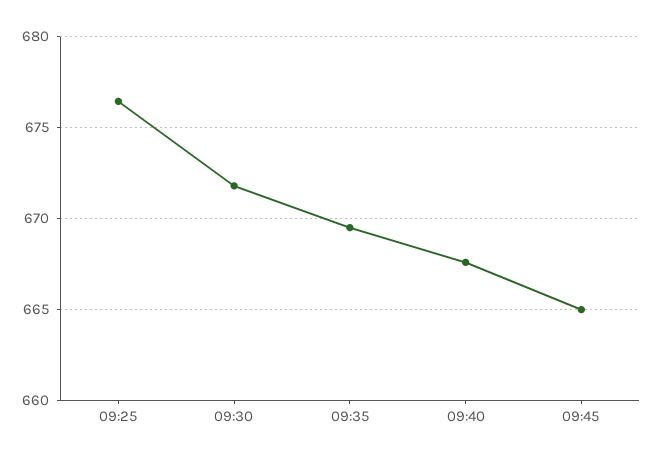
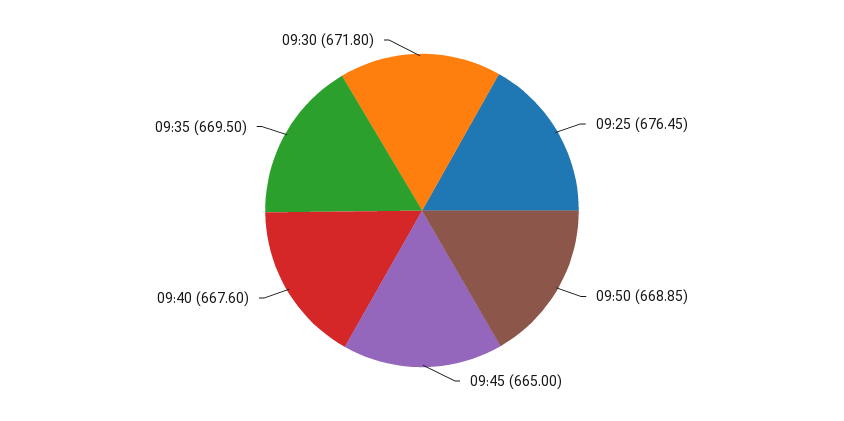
09:50: none -> 668.85

